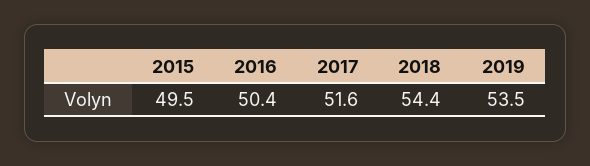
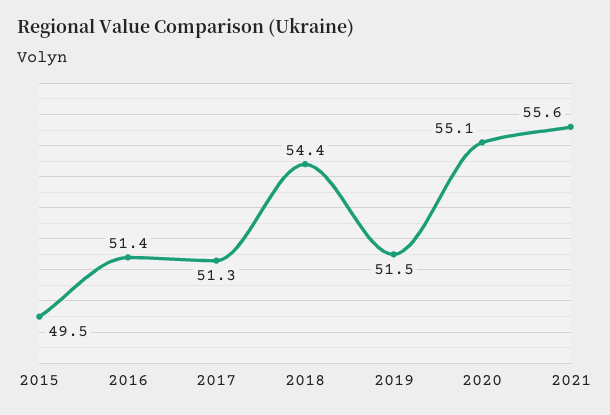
2016: 50.4 -> 51.4
2017: 51.6 -> 51.3
2019: 53.5 -> 51.5
2020: none -> 55.1
2021: none -> 55.6

